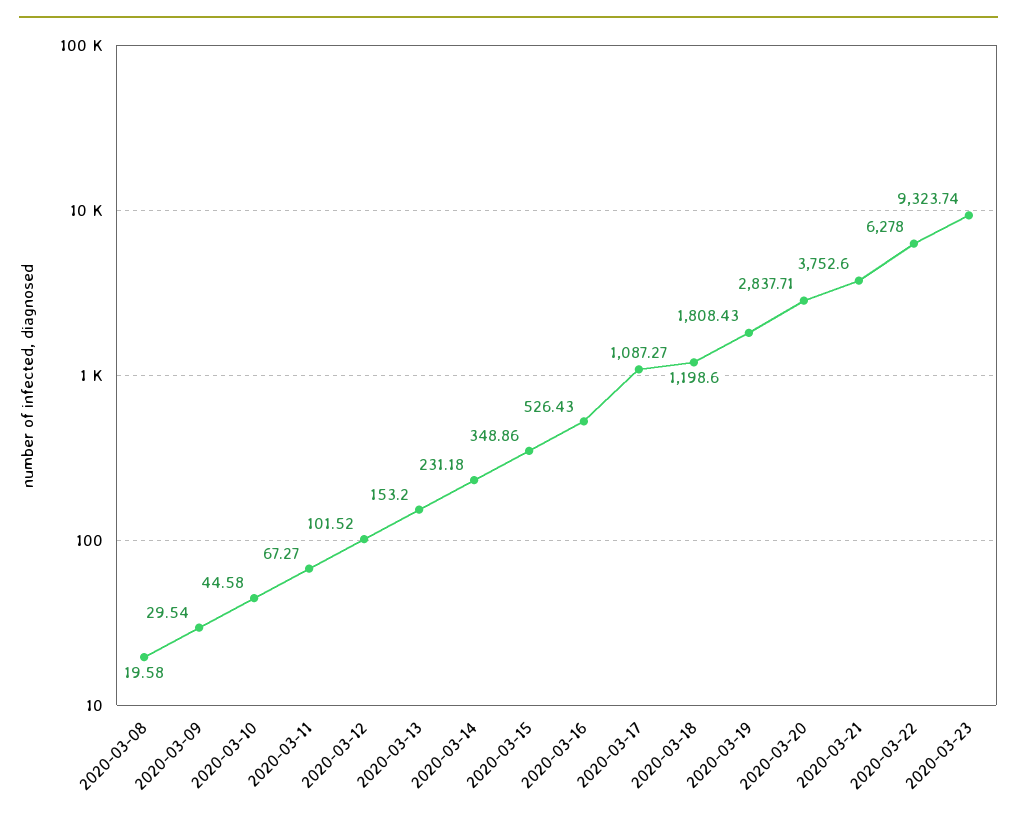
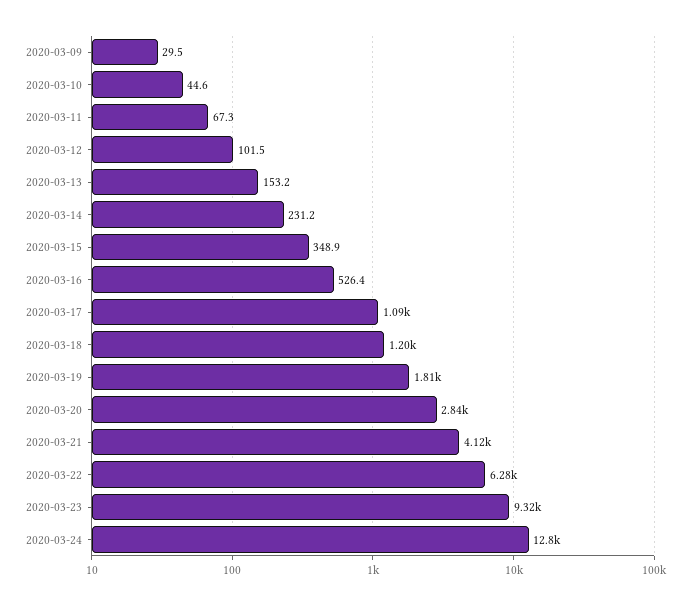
2020-03-08: 19.58 -> none
2020-03-21: 3752.6 -> 4120
2020-03-24: none -> 12800

